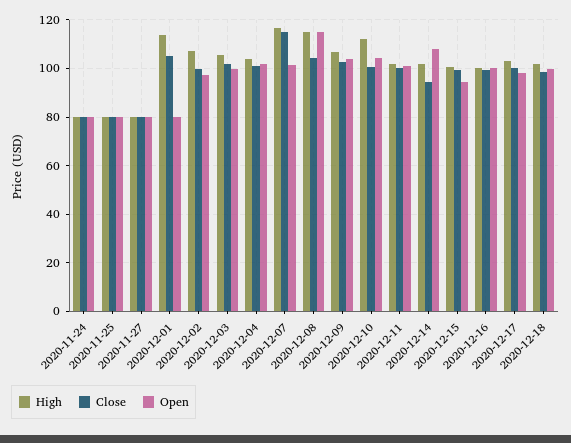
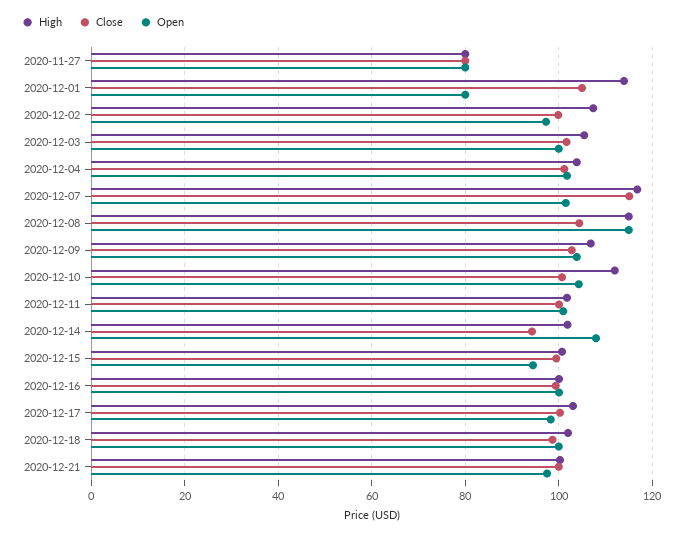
High, 2020-11-24: 80 -> none
Close, 2020-11-24: 80 -> none
Open, 2020-11-24: 80 -> none
High, 2020-11-25: 80 -> none
Close, 2020-11-25: 80 -> none
Open, 2020-11-25: 80 -> none
High, 2020-12-21: none -> 100
Close, 2020-12-21: none -> 100
Open, 2020-12-21: none -> 98

